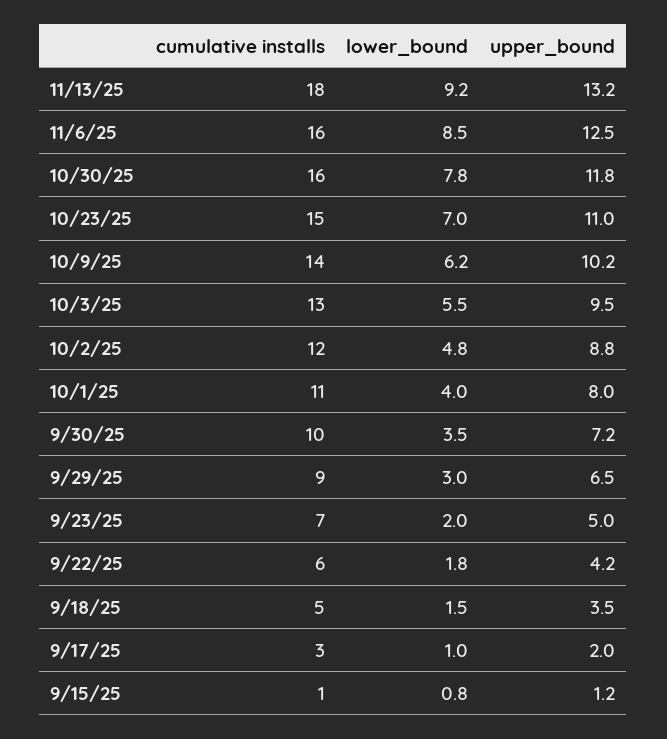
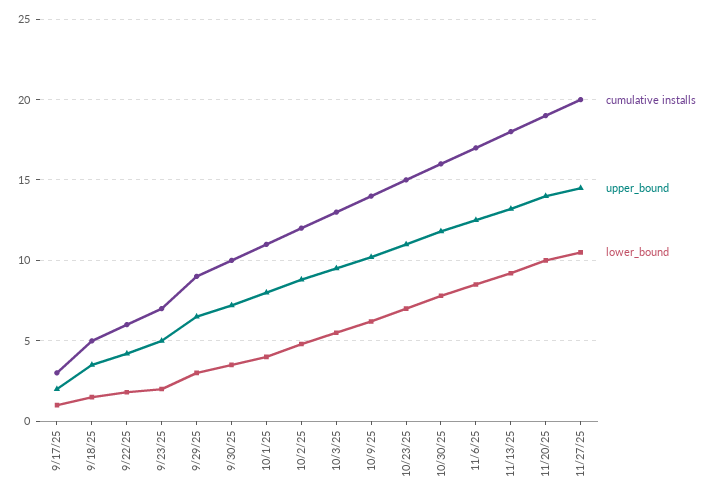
cumulative installs, 11/6/25: 16 -> 17
cumulative installs, 9/15/25: 1 -> none
lower_bound, 9/15/25: 0.8 -> none
upper_bound, 9/15/25: 1.2 -> none
cumulative installs, 11/20/25: none -> 19
upper_bound, 11/20/25: none -> 14
lower_bound, 11/20/25: none -> 10
cumulative installs, 11/27/25: none -> 20
upper_bound, 11/27/25: none -> 14.5
lower_bound, 11/27/25: none -> 10.5

